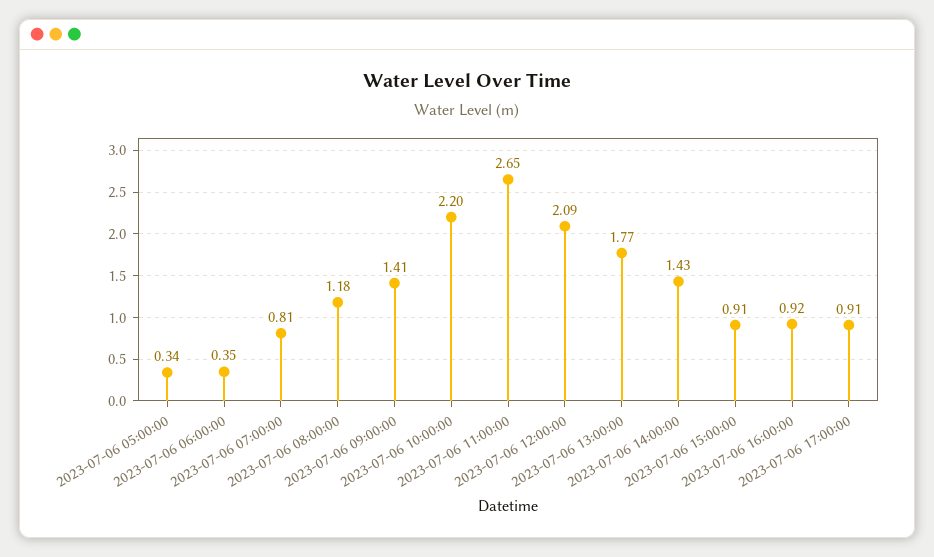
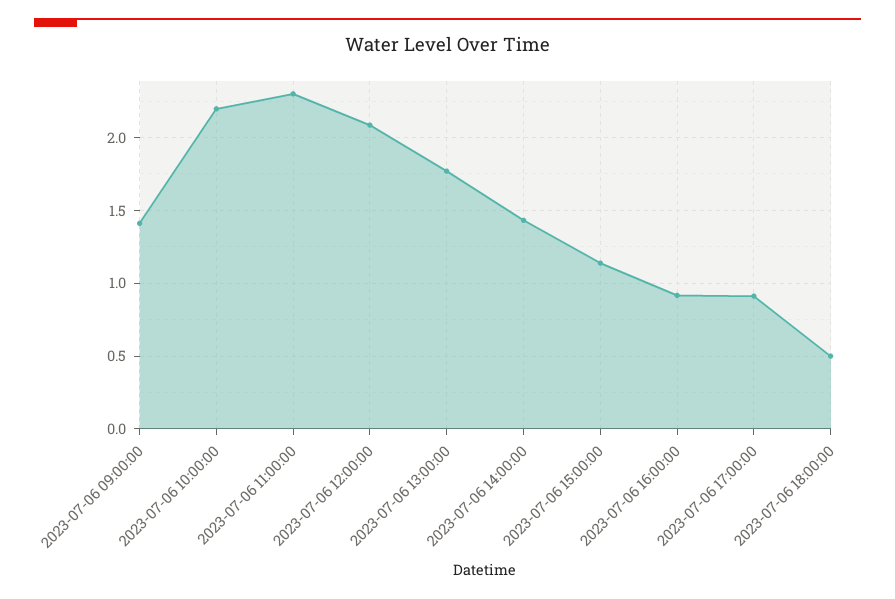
2023-07-06 05:00:00: 0.34 -> none
2023-07-06 06:00:00: 0.35 -> none
2023-07-06 07:00:00: 0.81 -> none
2023-07-06 08:00:00: 1.18 -> none
2023-07-06 11:00:00: 2.65 -> 2.3
2023-07-06 15:00:00: 0.91 -> 1.15
2023-07-06 18:00:00: none -> 0.5

